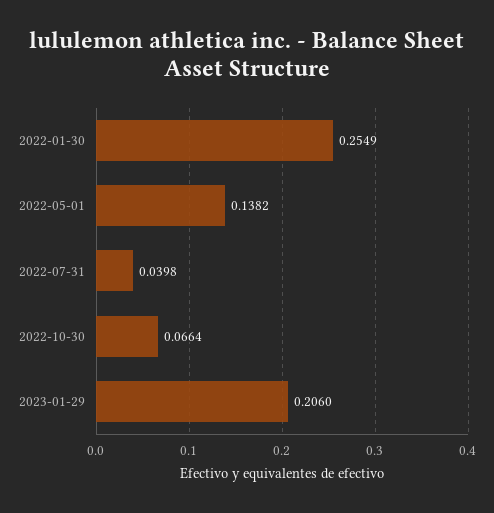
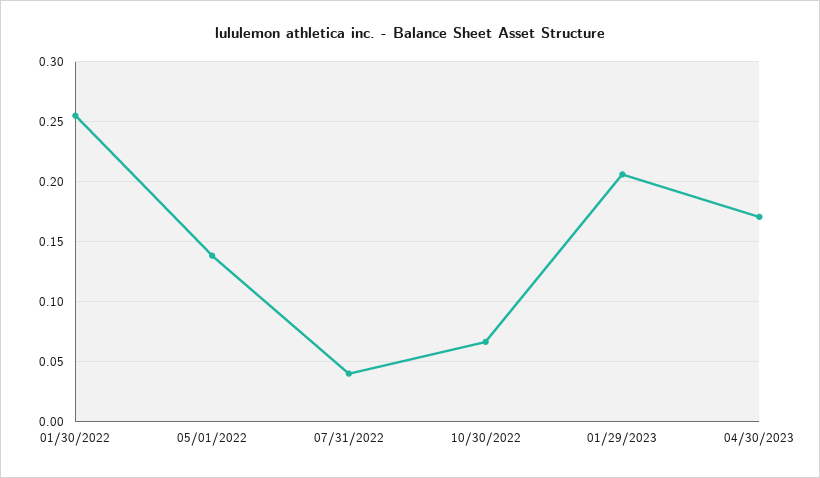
04/30/2023: none -> 0.17

